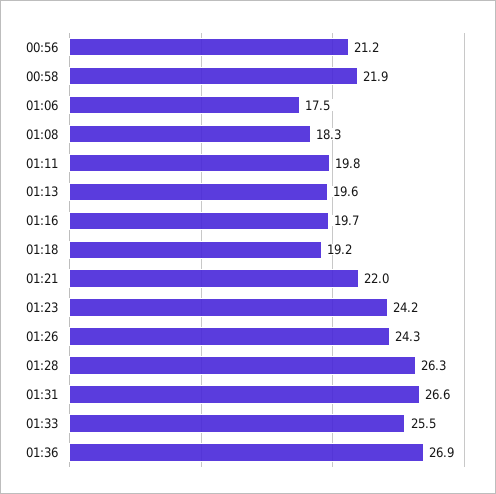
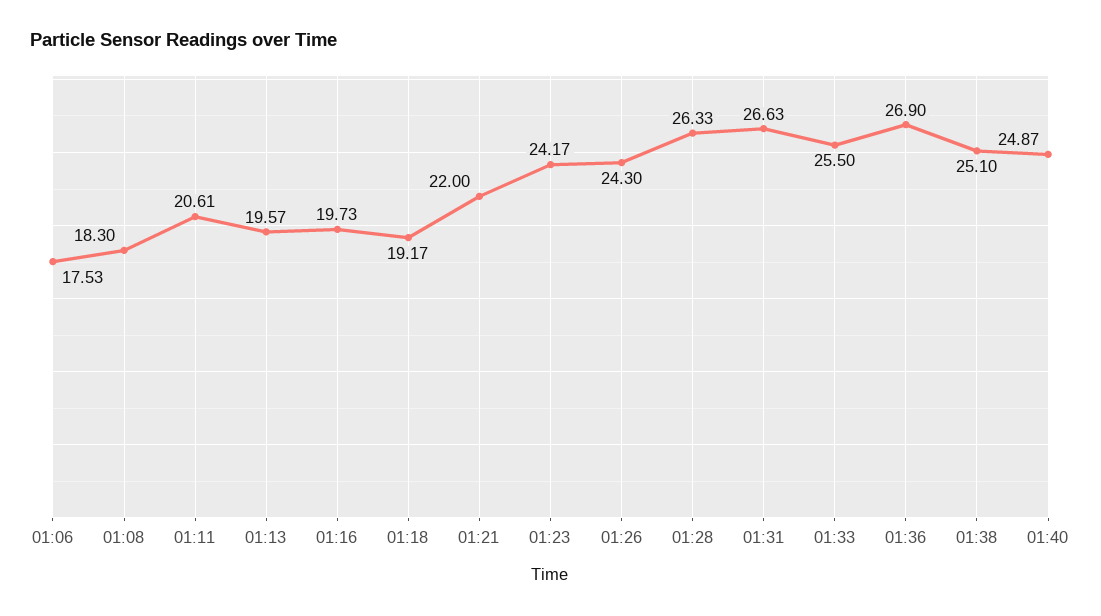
00:56: 21.2 -> none
00:58: 21.9 -> none
01:11: 19.8 -> 20.61
01:38: none -> 25.1
01:40: none -> 24.87

